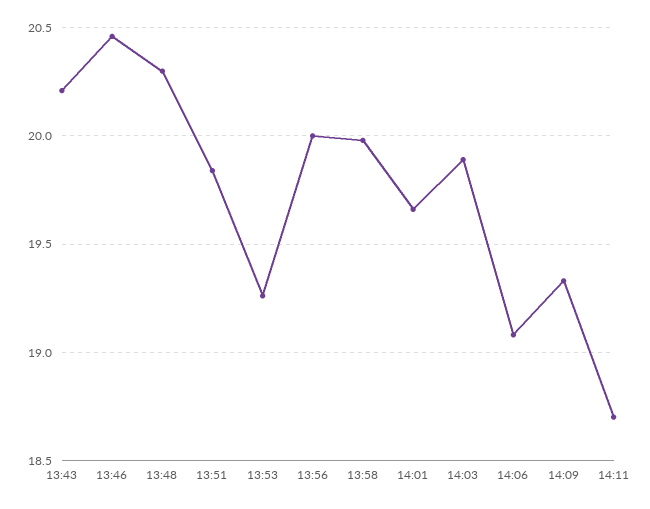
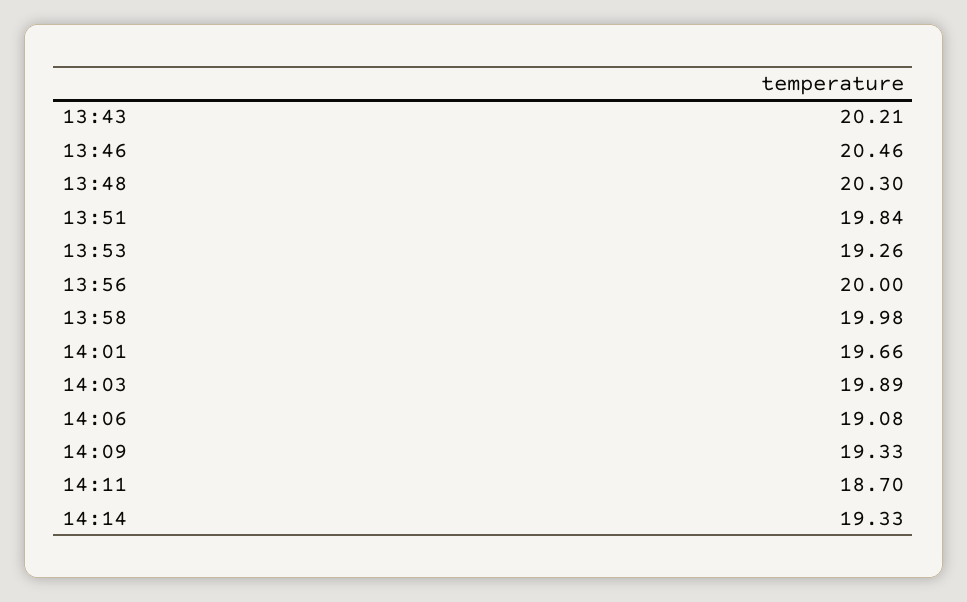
14:14: none -> 19.33

